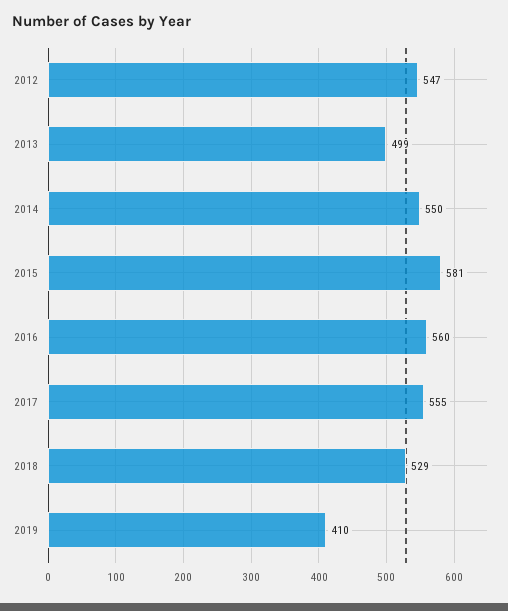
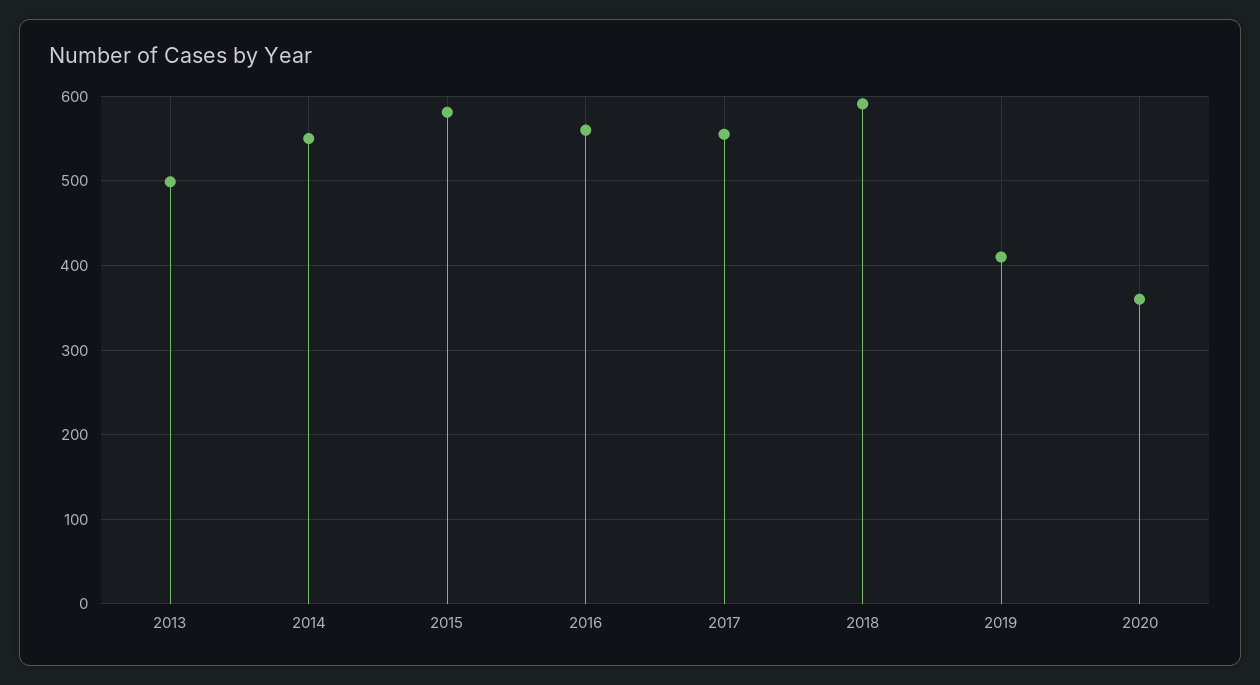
2012: 547 -> none
2018: 529 -> 590
2020: none -> 360

